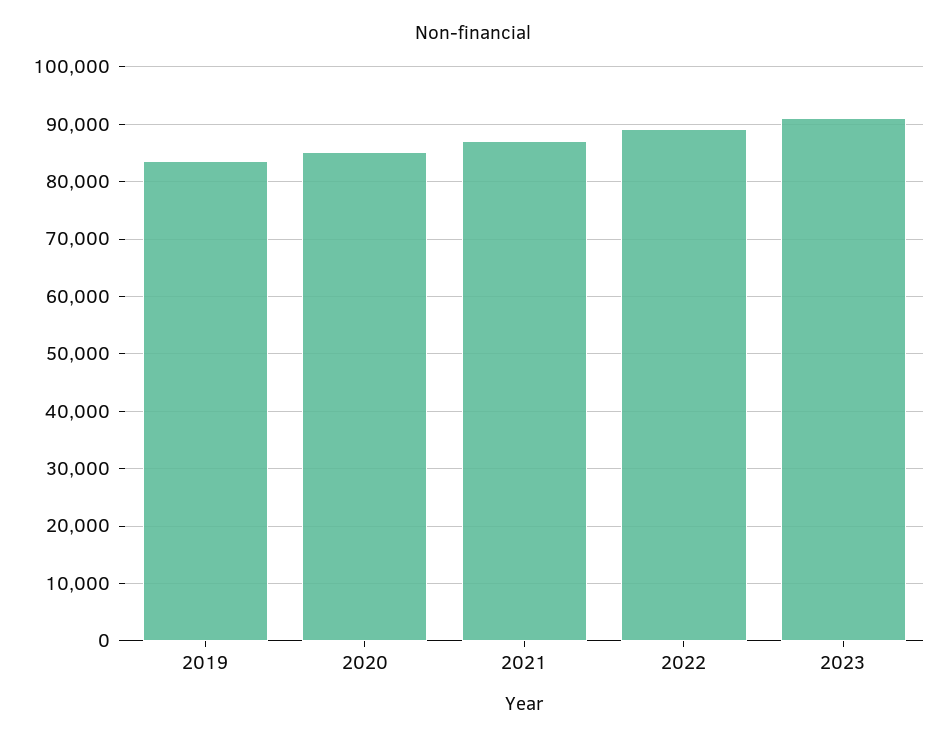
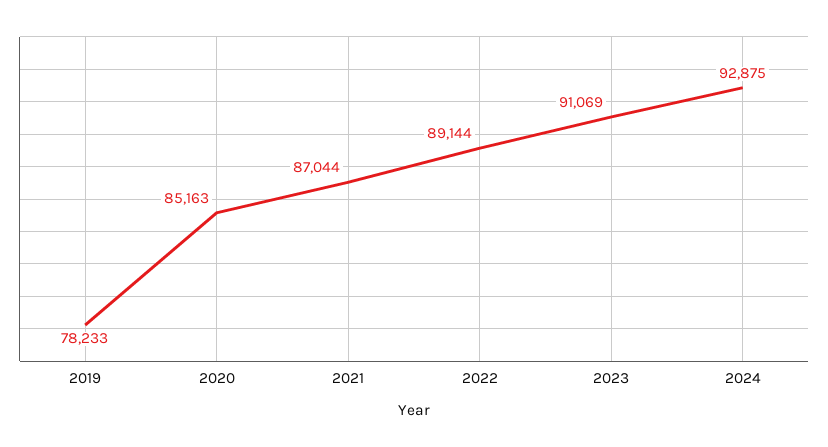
2019: 84000 -> 78233
2024: none -> 92875

